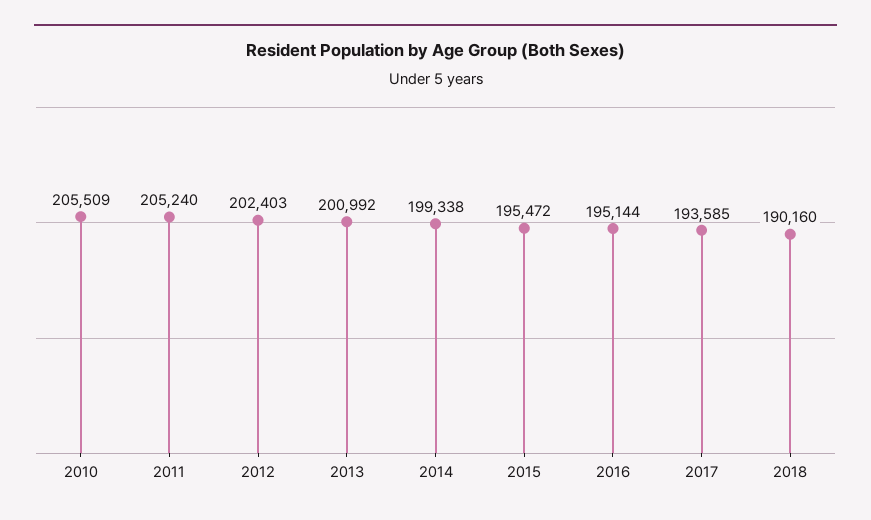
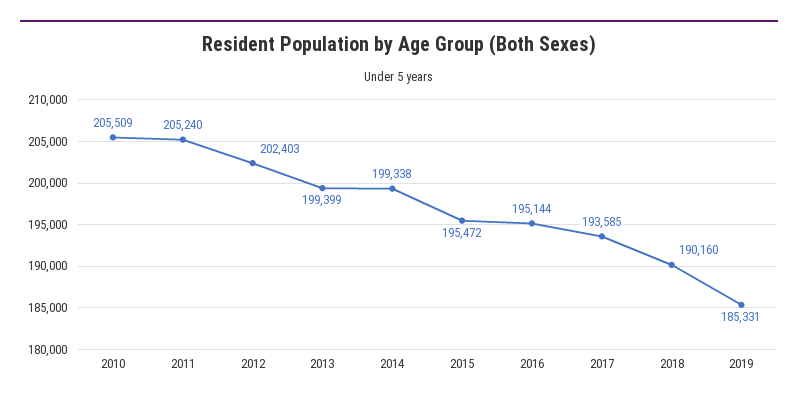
2013: 200992 -> 199399
2019: none -> 185331

